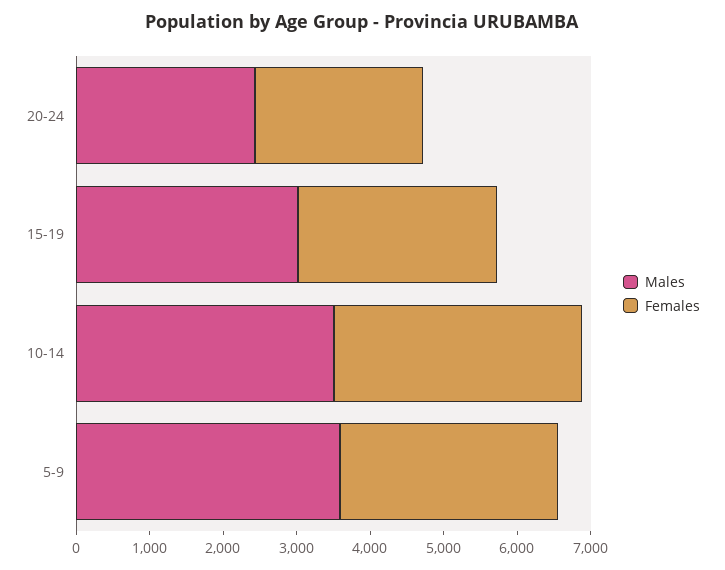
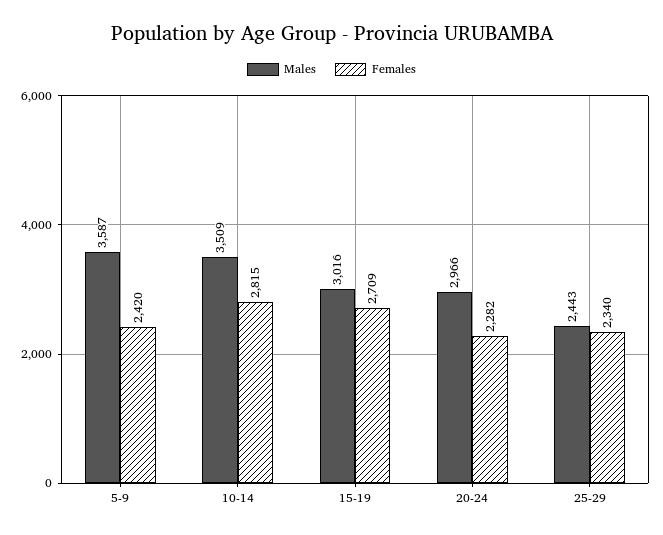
Males, 20-24: 2400 -> 2966
Females, 10-14: 3400 -> 2815
Females, 5-9: 3000 -> 2420
Males, 25-29: none -> 2443
Females, 25-29: none -> 2340

